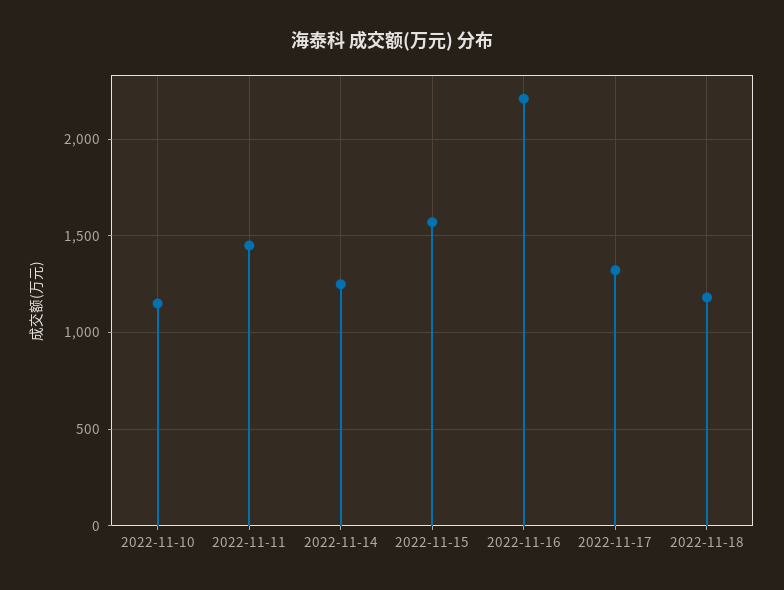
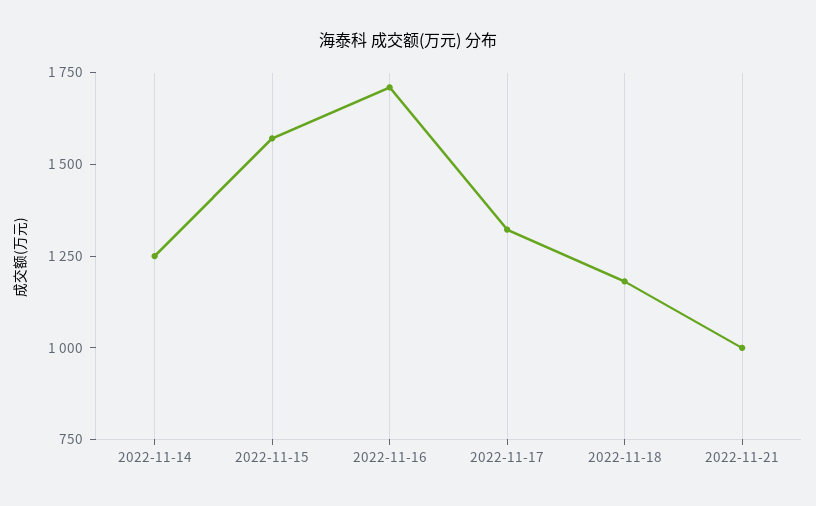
2022-11-10: 1150 -> none
2022-11-11: 1450 -> none
2022-11-16: 2200 -> 1700
2022-11-21: none -> 1000

